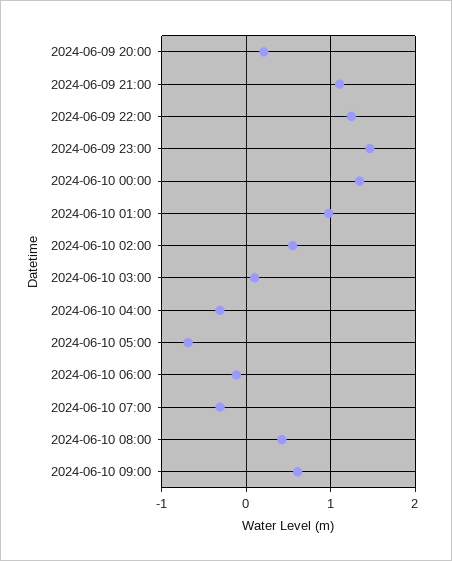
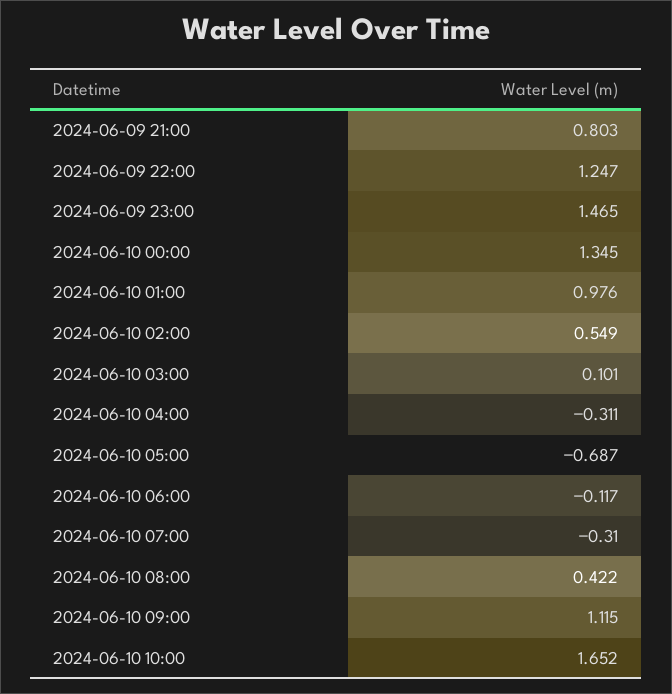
2024-06-09 20:00: 0.2 -> none
2024-06-09 21:00: 1.1 -> 0.803
2024-06-10 09:00: 0.6 -> 1.115
2024-06-10 10:00: none -> 1.652

